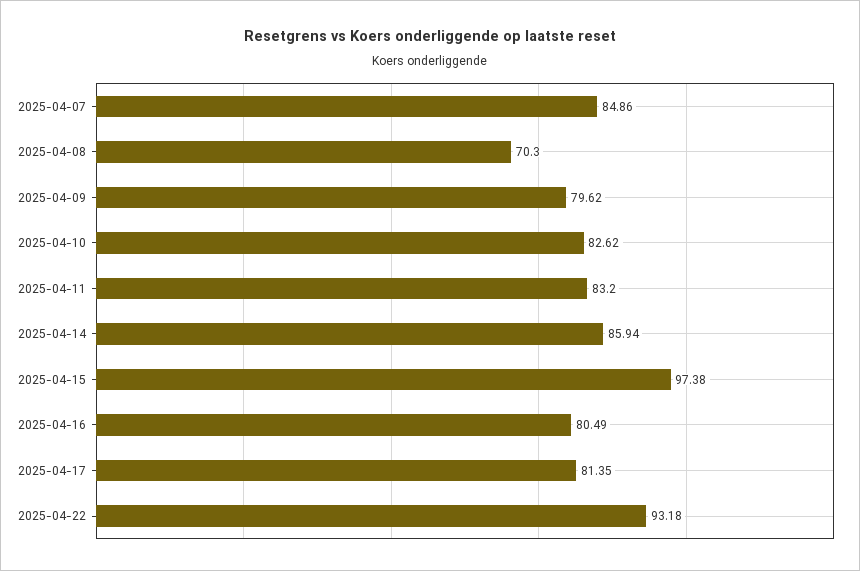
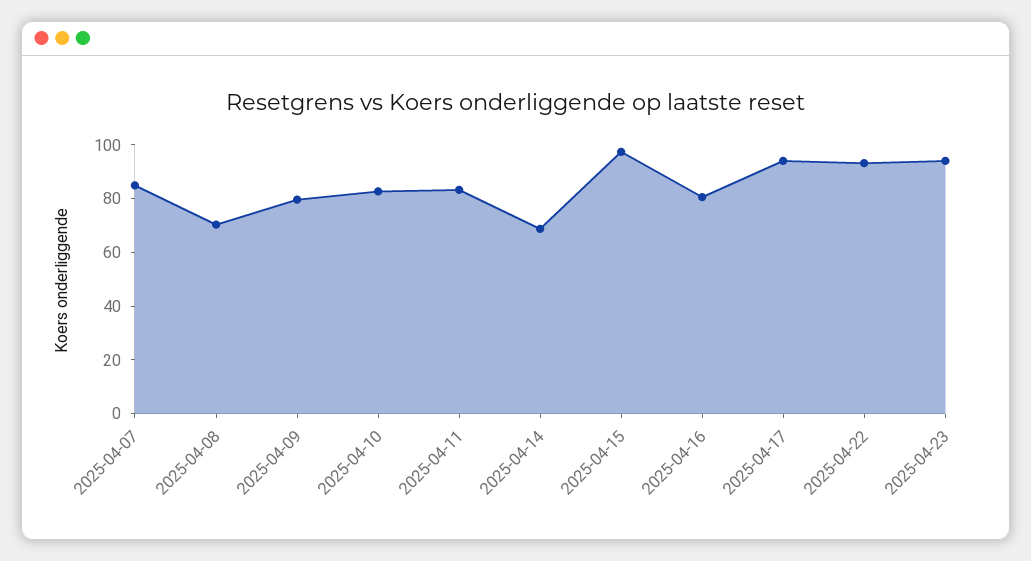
2025-04-14: 85.94 -> 70
2025-04-17: 81.35 -> 95
2025-04-23: none -> 95

